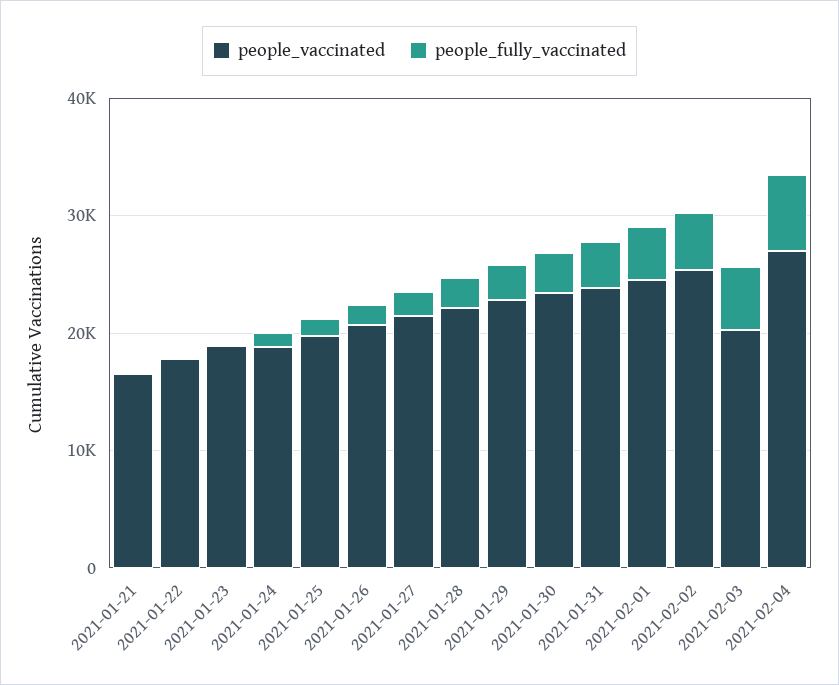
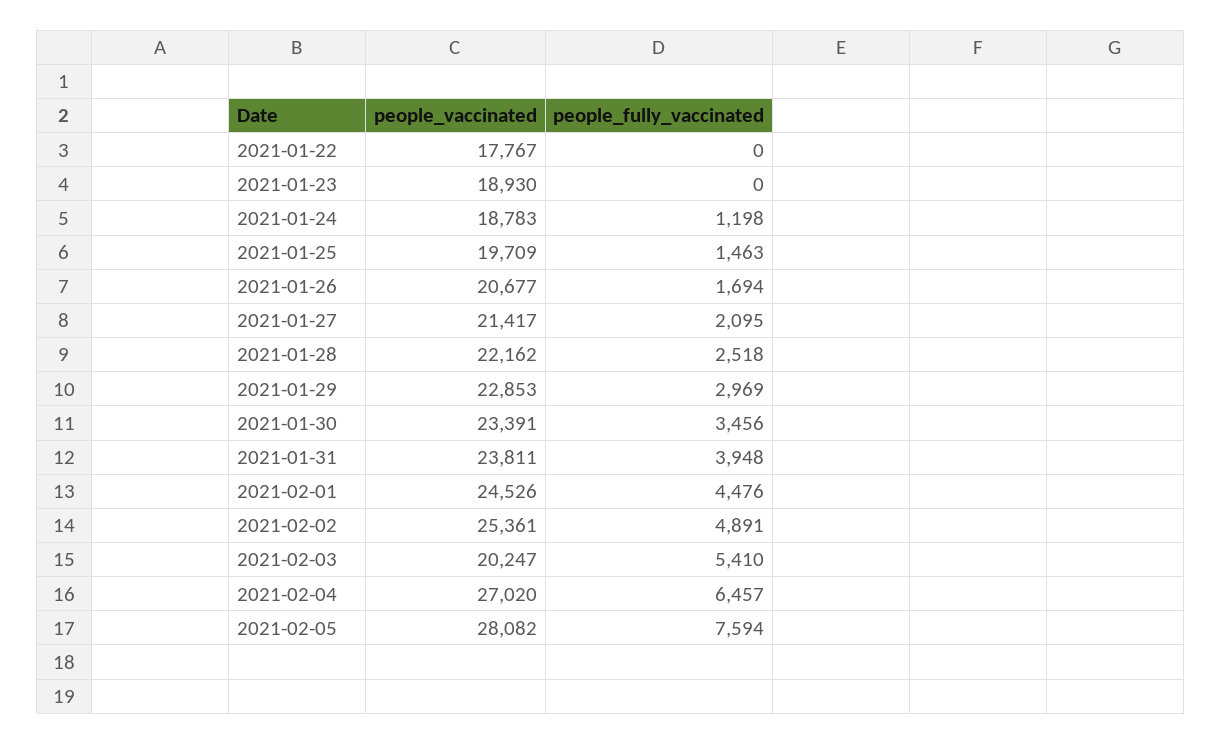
people_vaccinated, 2021-01-21: 16000 -> none
people_fully_vaccinated, 2021-01-21: 0 -> none
people_vaccinated, 2021-02-05: none -> 28082
people_fully_vaccinated, 2021-02-05: none -> 7594

